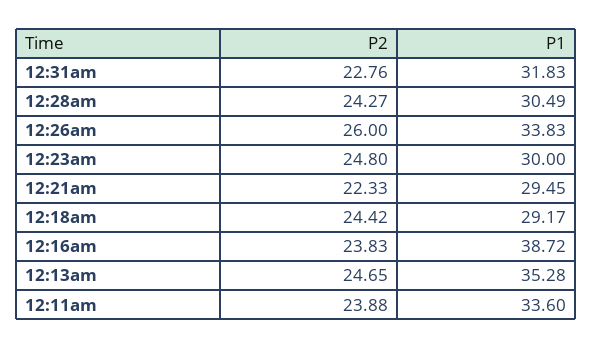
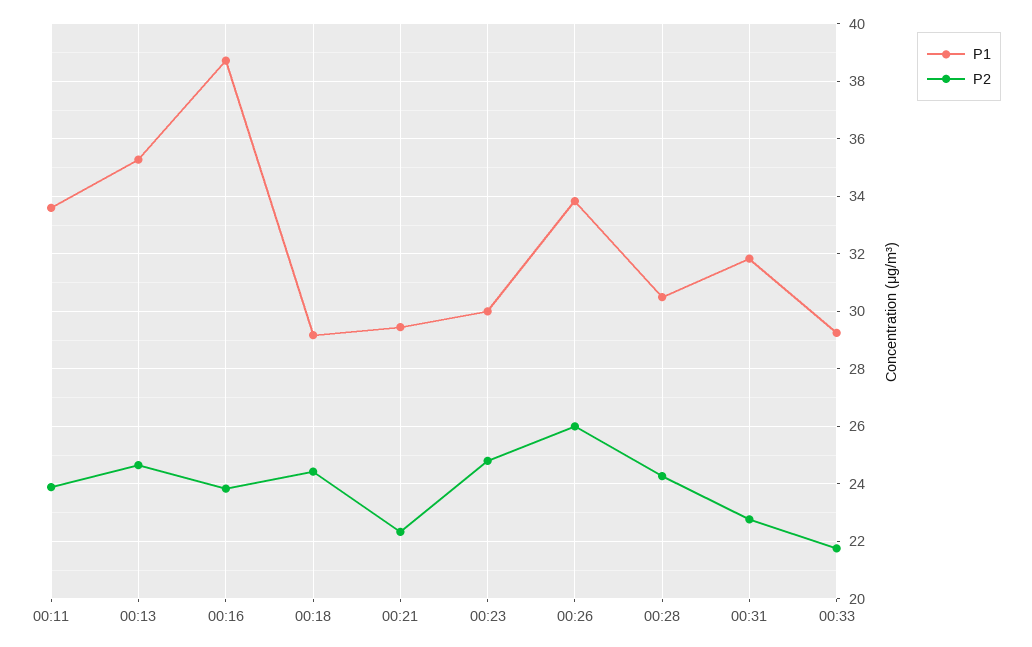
P1, 00:33: none -> 29.25
P2, 00:33: none -> 21.75

